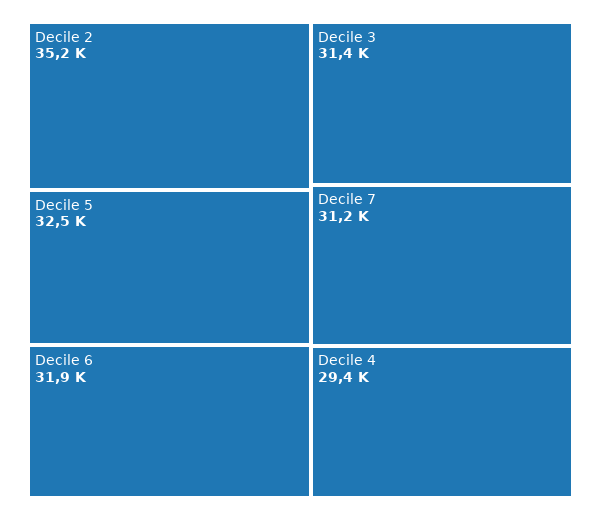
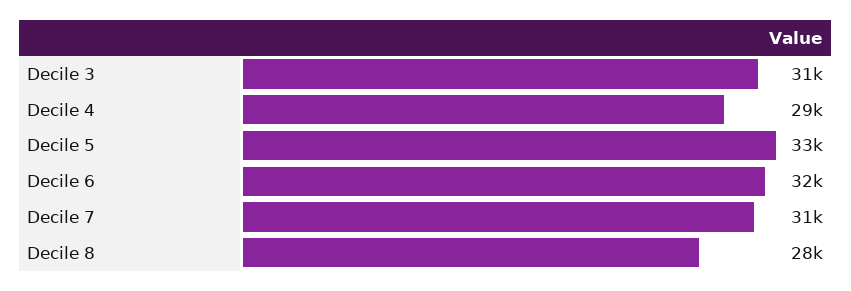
Decile 2: 35200 -> none
Decile 8: none -> 28000

